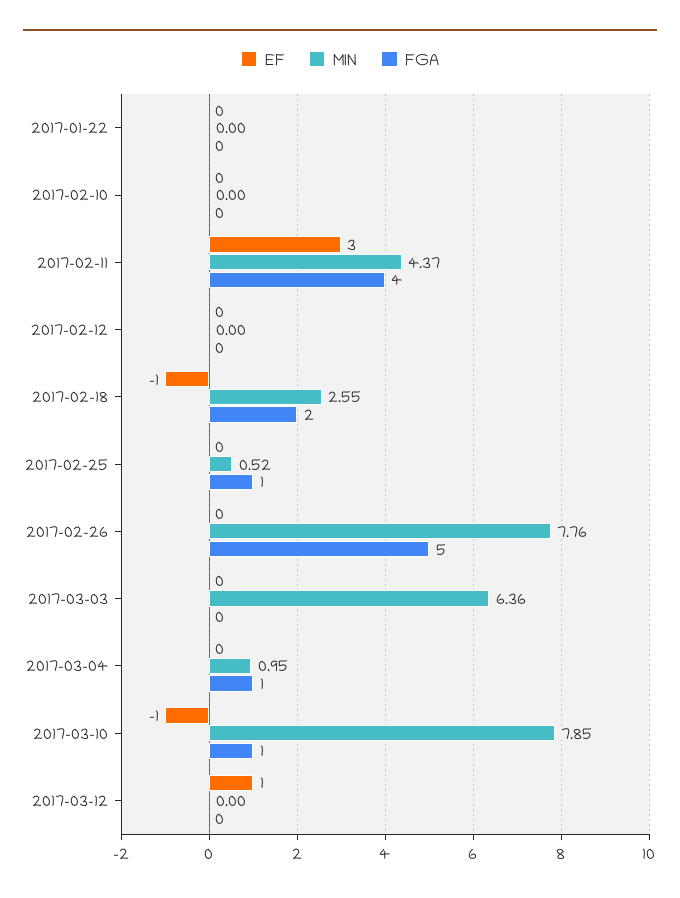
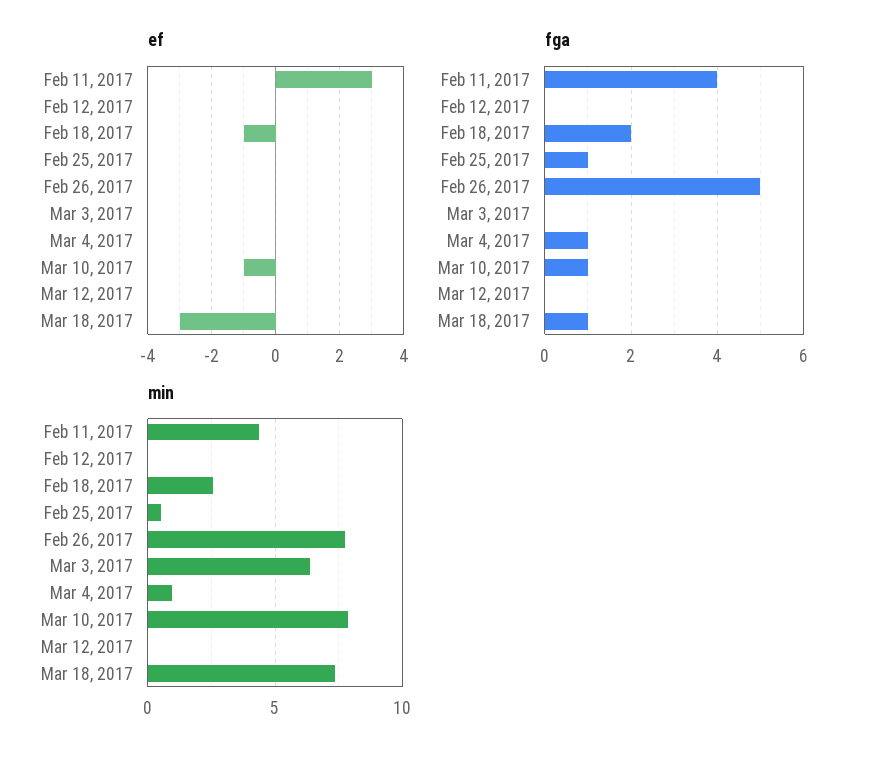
EF, 2017-01-22: 0 -> none
MIN, 2017-01-22: 0 -> none
FGA, 2017-01-22: 0 -> none
EF, 2017-02-10: 0 -> none
MIN, 2017-02-10: 0 -> none
FGA, 2017-02-10: 0 -> none
EF, 2017-03-12: 1 -> 0
EF, Mar 18, 2017: none -> -3
FGA, Mar 18, 2017: none -> 1
MIN, Mar 18, 2017: none -> 7.5

